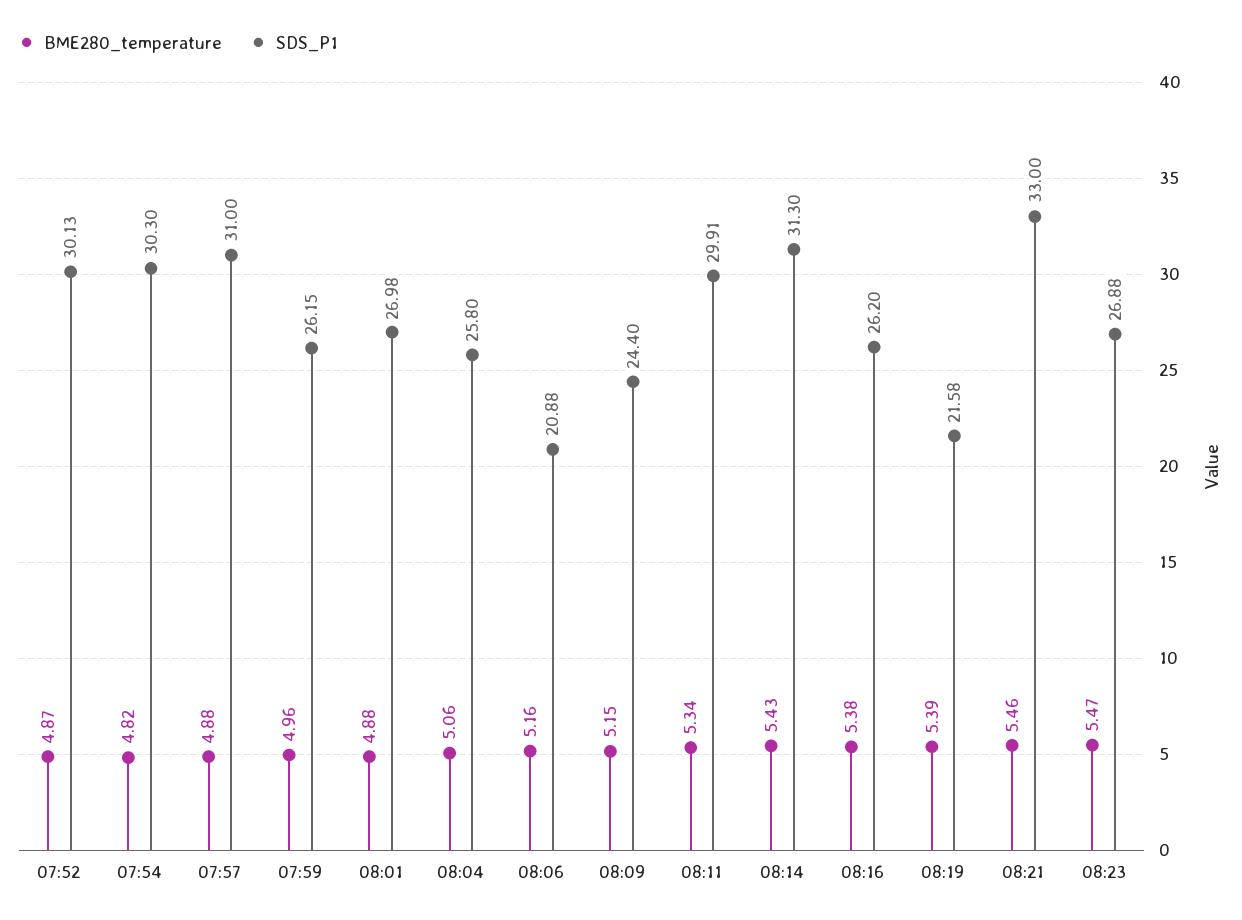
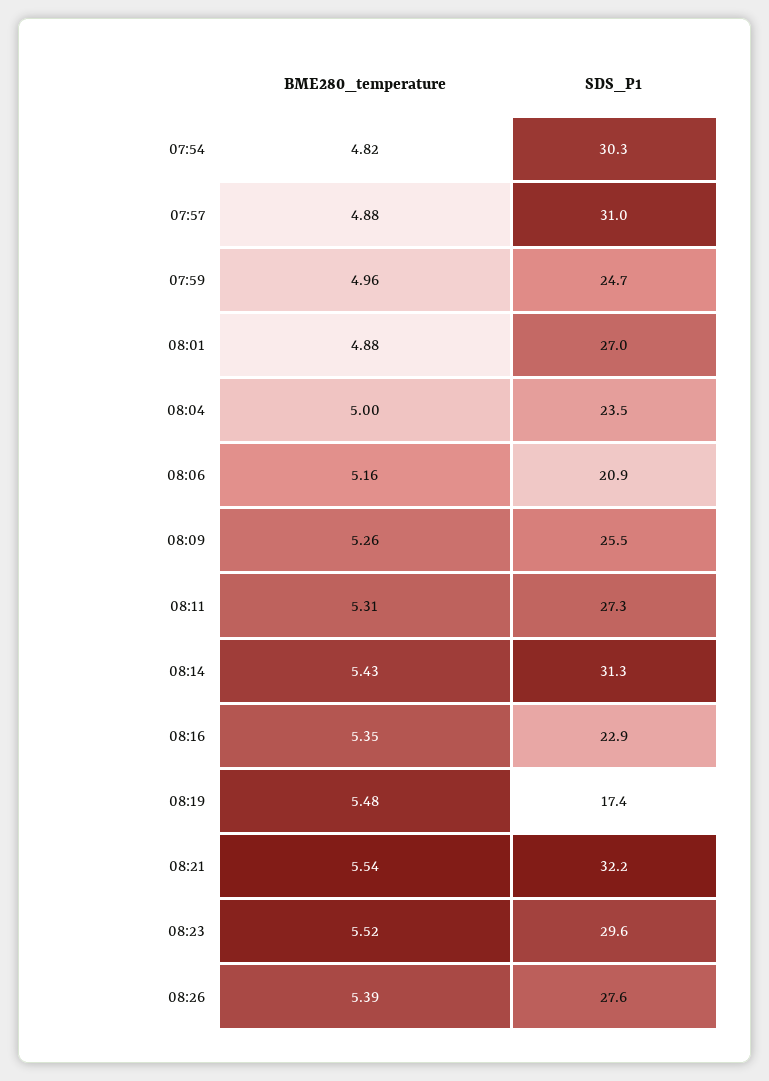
BME280_temperature, 07:52: 4.87 -> none
SDS_P1, 07:52: 30.13 -> none
SDS_P1, 07:59: 26.15 -> 24.7
BME280_temperature, 08:04: 5.06 -> 5
SDS_P1, 08:04: 25.8 -> 23.5
BME280_temperature, 08:09: 5.15 -> 5.26
SDS_P1, 08:09: 24.4 -> 25.5
BME280_temperature, 08:11: 5.34 -> 5.31
SDS_P1, 08:11: 29.91 -> 27.3
BME280_temperature, 08:16: 5.38 -> 5.35
SDS_P1, 08:16: 26.2 -> 22.9
BME280_temperature, 08:19: 5.39 -> 5.48
SDS_P1, 08:19: 21.58 -> 17.4
BME280_temperature, 08:21: 5.46 -> 5.54
SDS_P1, 08:21: 33 -> 32.2
BME280_temperature, 08:23: 5.47 -> 5.52
SDS_P1, 08:23: 26.88 -> 29.6
BME280_temperature, 08:26: none -> 5.39
SDS_P1, 08:26: none -> 27.6

